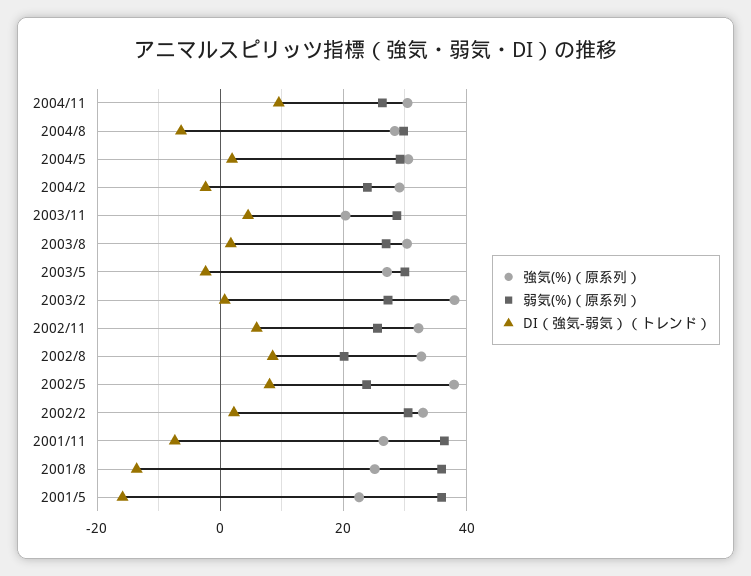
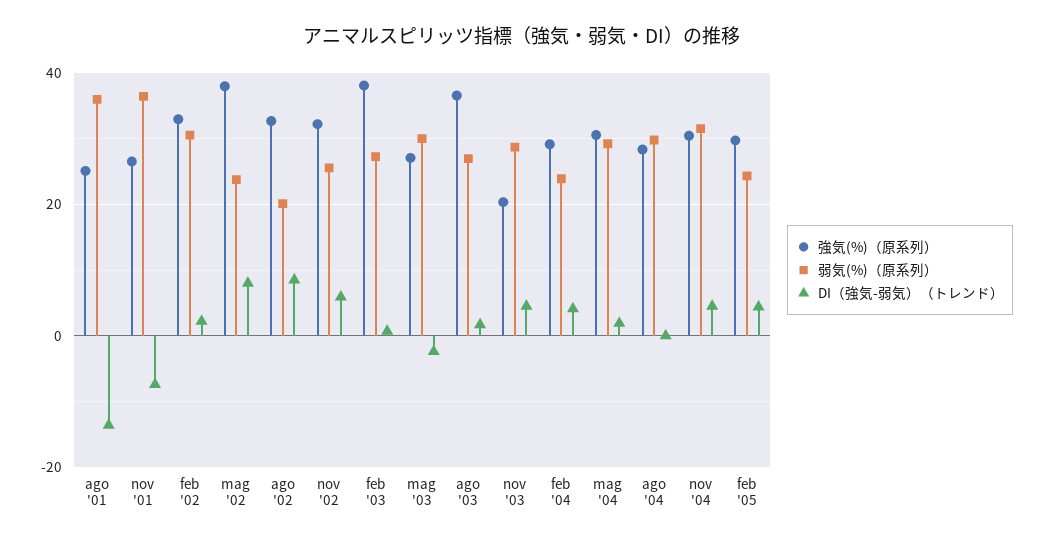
弱気(%)（原系列）, 2004/11: 26 -> 32
DI（強気-弱気）（トレンド）, 2004/11: 10 -> 4
DI（強気-弱気）（トレンド）, 2004/8: -6 -> 0
DI（強気-弱気）（トレンド）, 2004/2: -2 -> 4
強気(%)（原系列）, 2003/8: 30 -> 36
強気(%)（原系列）, 2001/5: 22 -> none
弱気(%)（原系列）, 2001/5: 36 -> none
DI（強気-弱気）（トレンド）, 2001/5: -16 -> none
強気(%)（原系列）, feb '05: none -> 30
弱気(%)（原系列）, feb '05: none -> 24
DI（強気-弱気）（トレンド）, feb '05: none -> 4

